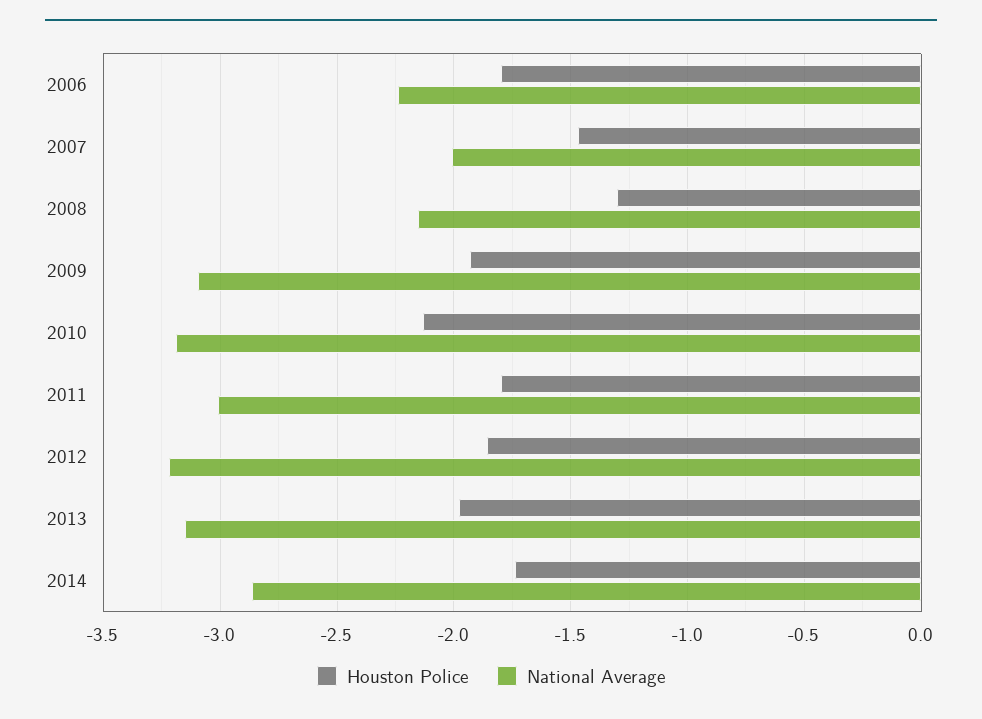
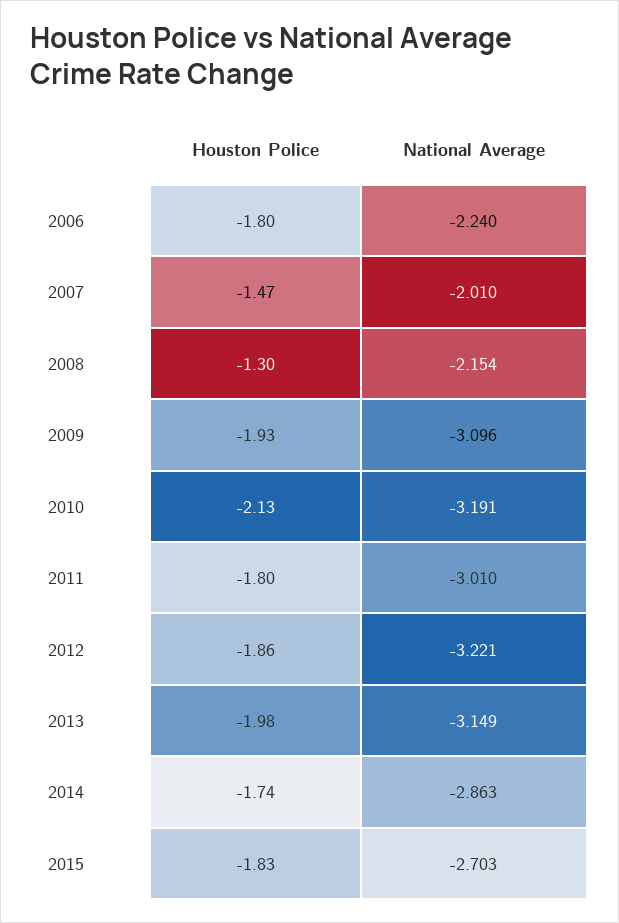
Houston Police, 2015: none -> -1.83
National Average, 2015: none -> -2.703

